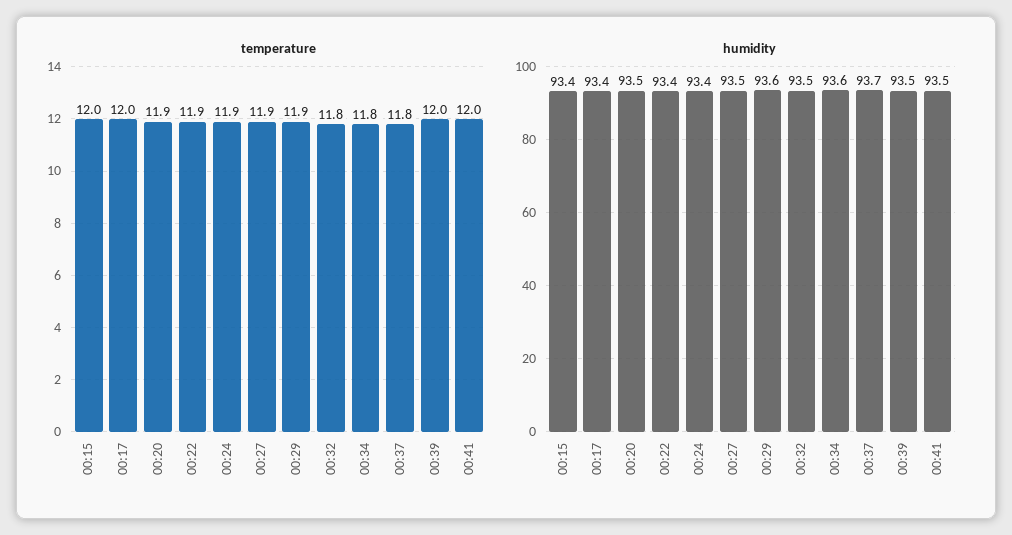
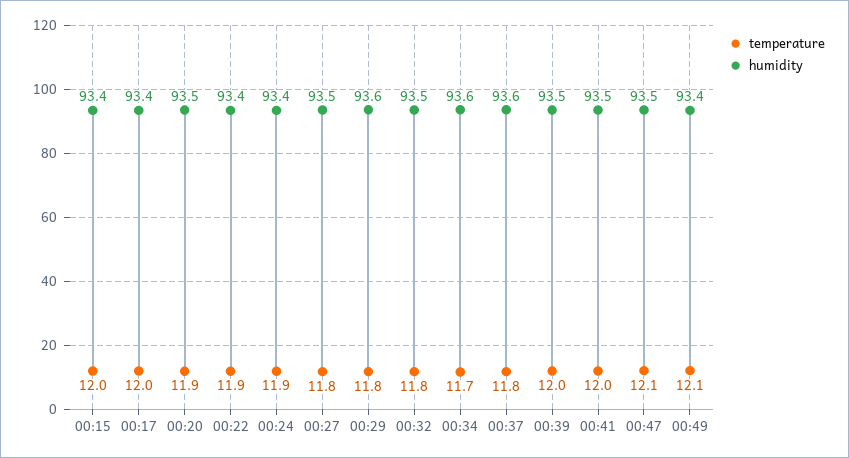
temperature, 00:27: 11.9 -> 11.8
temperature, 00:29: 11.9 -> 11.8
temperature, 00:34: 11.8 -> 11.7
humidity, 00:37: 93.7 -> 93.6
temperature, 00:47: none -> 12.1
humidity, 00:47: none -> 93.5
temperature, 00:49: none -> 12.1
humidity, 00:49: none -> 93.4

